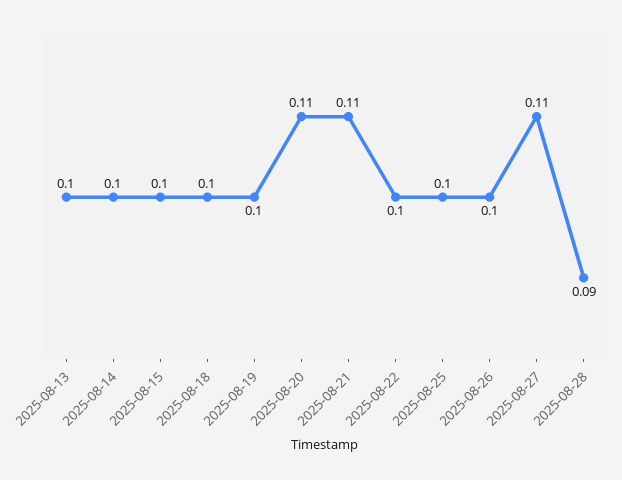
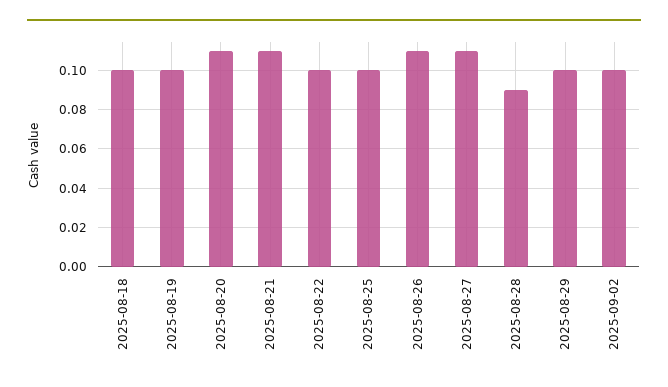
2025-08-13: 0.1 -> none
2025-08-14: 0.1 -> none
2025-08-15: 0.1 -> none
2025-08-26: 0.1 -> 0.11
2025-08-29: none -> 0.1
2025-09-02: none -> 0.1

